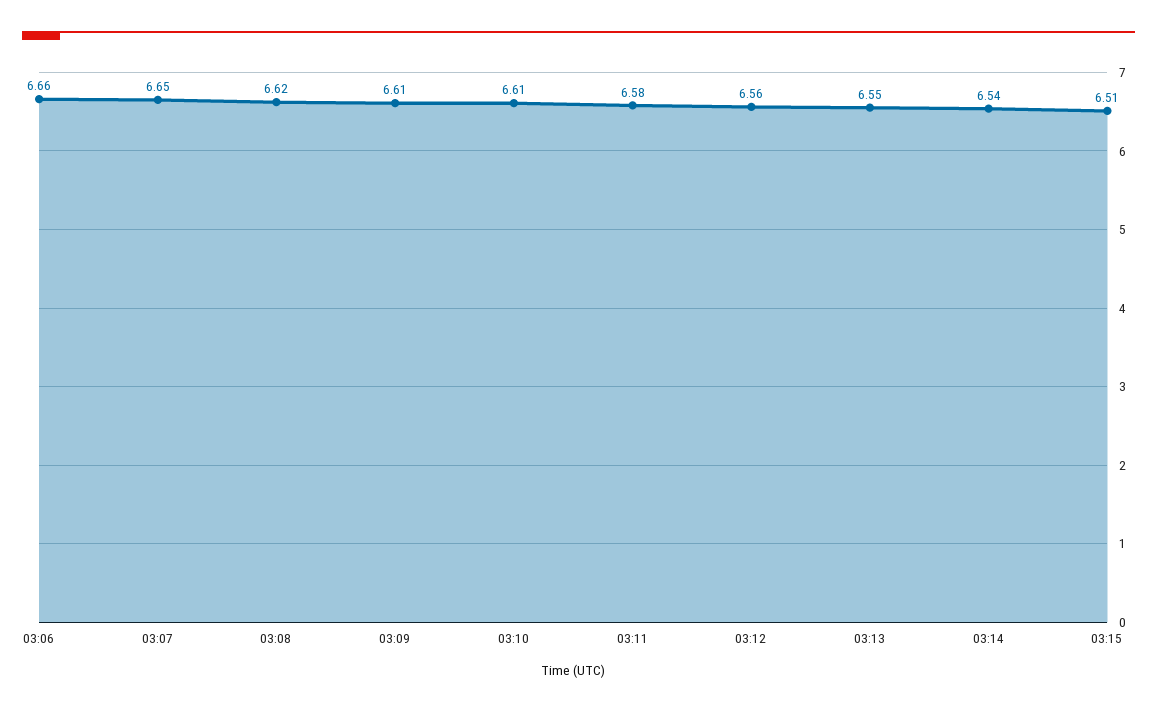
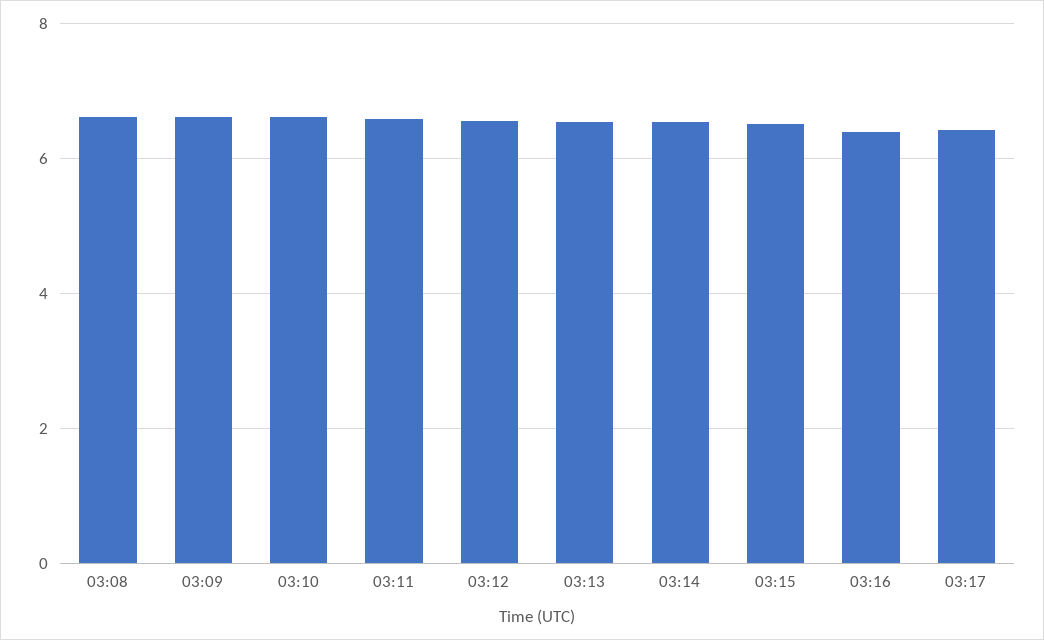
03:06: 6.66 -> none
03:07: 6.65 -> none
03:16: none -> 6.4
03:17: none -> 6.4

